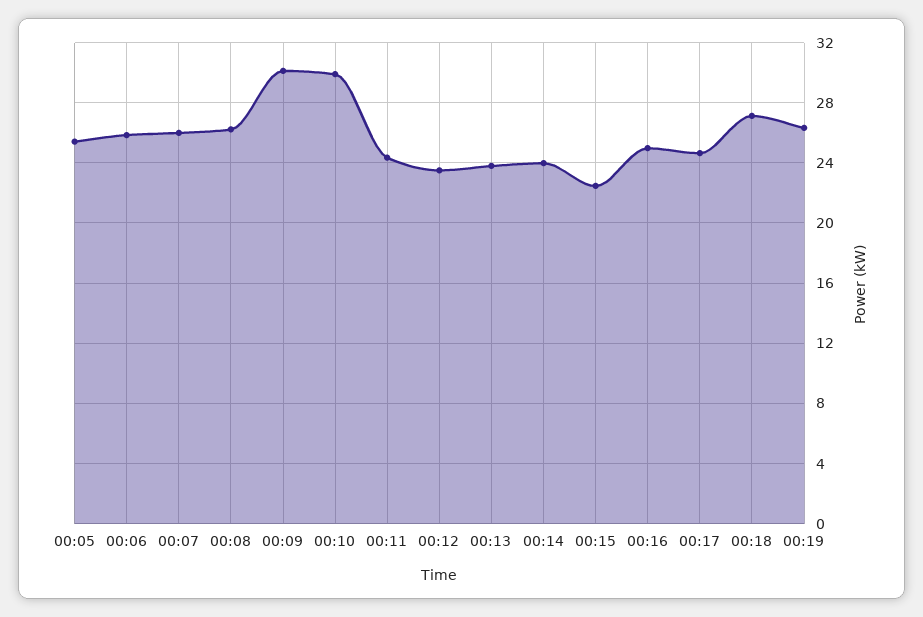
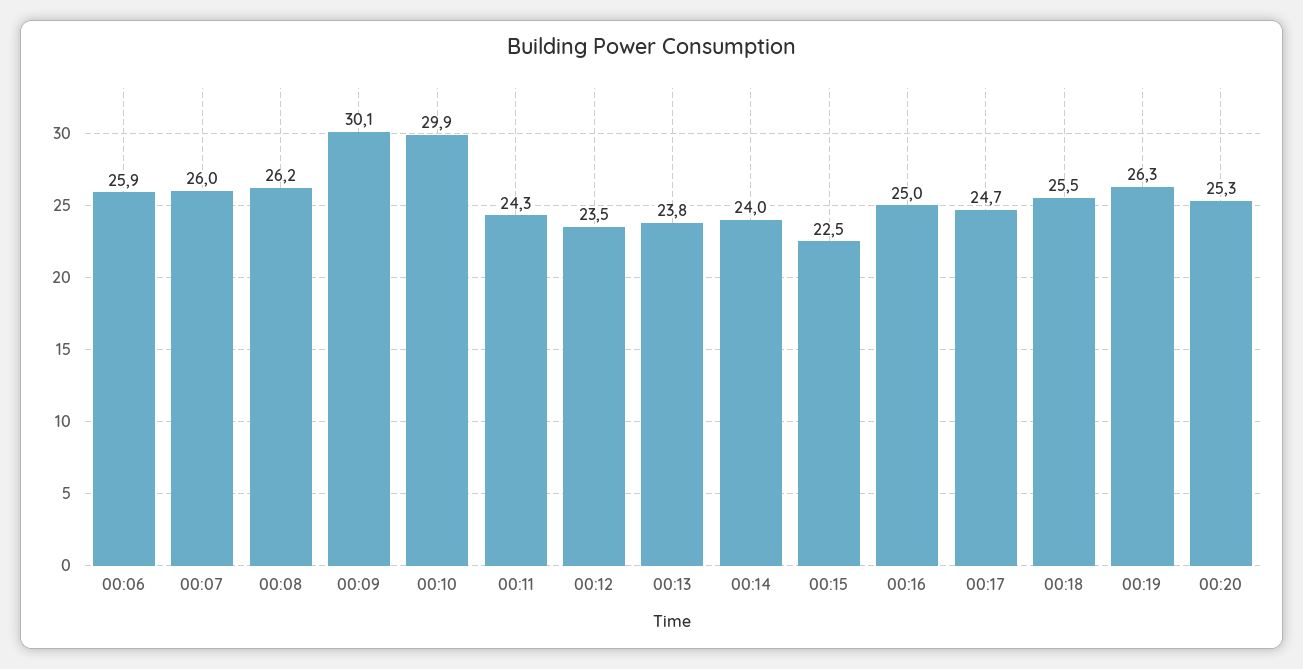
00:05: 25.5 -> none
00:18: 27 -> 25.5
00:20: none -> 25.3

